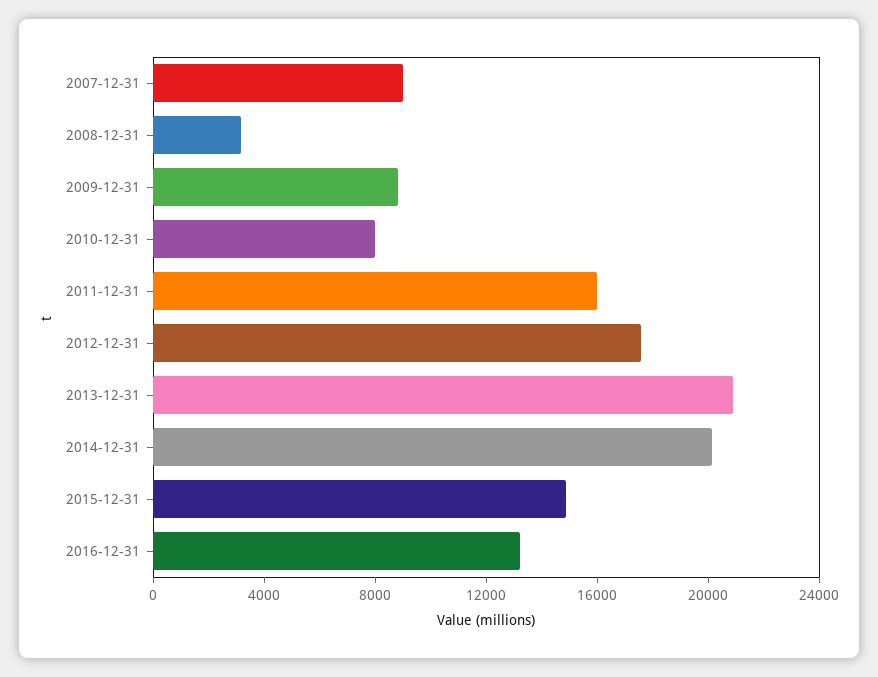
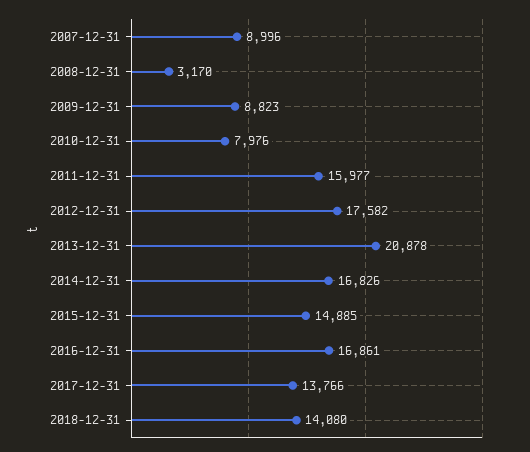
2014-12-31: 20000 -> 16826
2016-12-31: 13000 -> 16861
2017-12-31: none -> 13766
2018-12-31: none -> 14080

